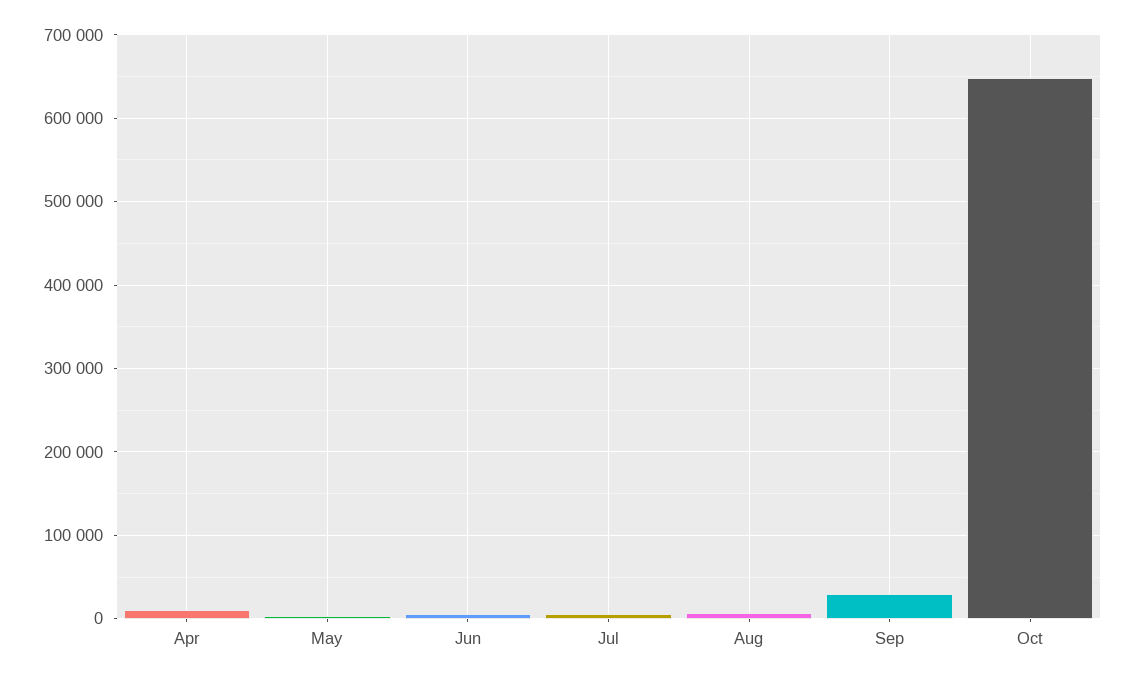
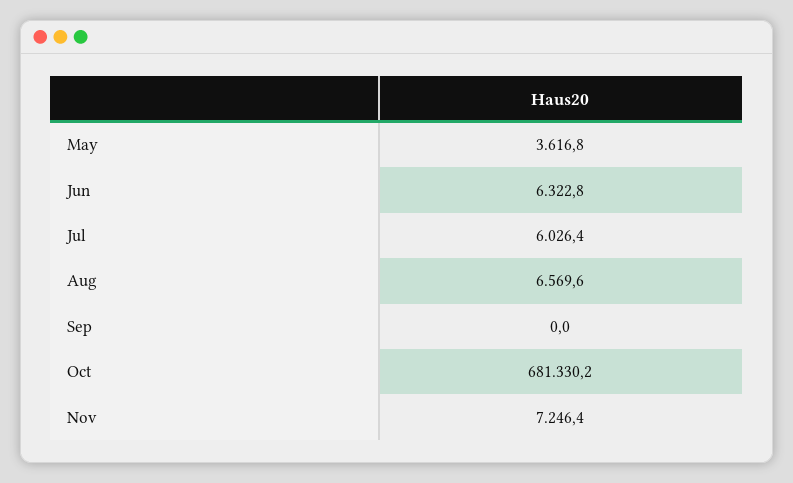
Apr: 10000 -> none
Sep: 30000 -> 0
Oct: 650000 -> 681330.2
Nov: none -> 7246.4

